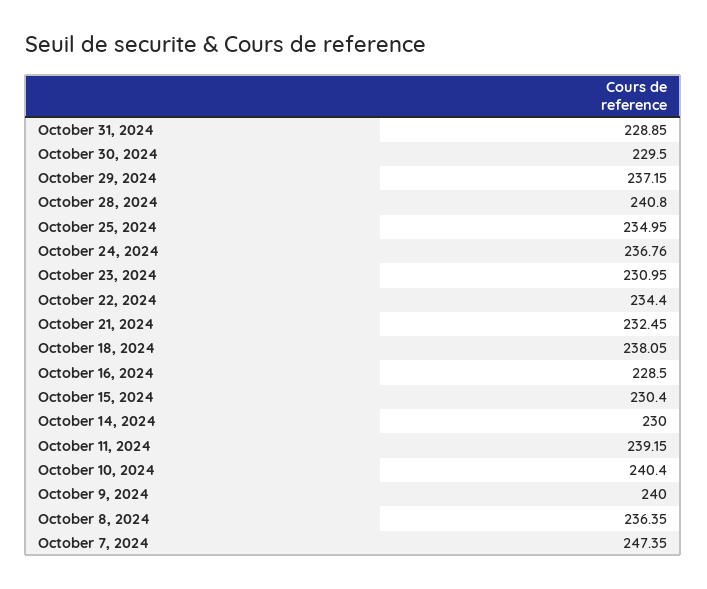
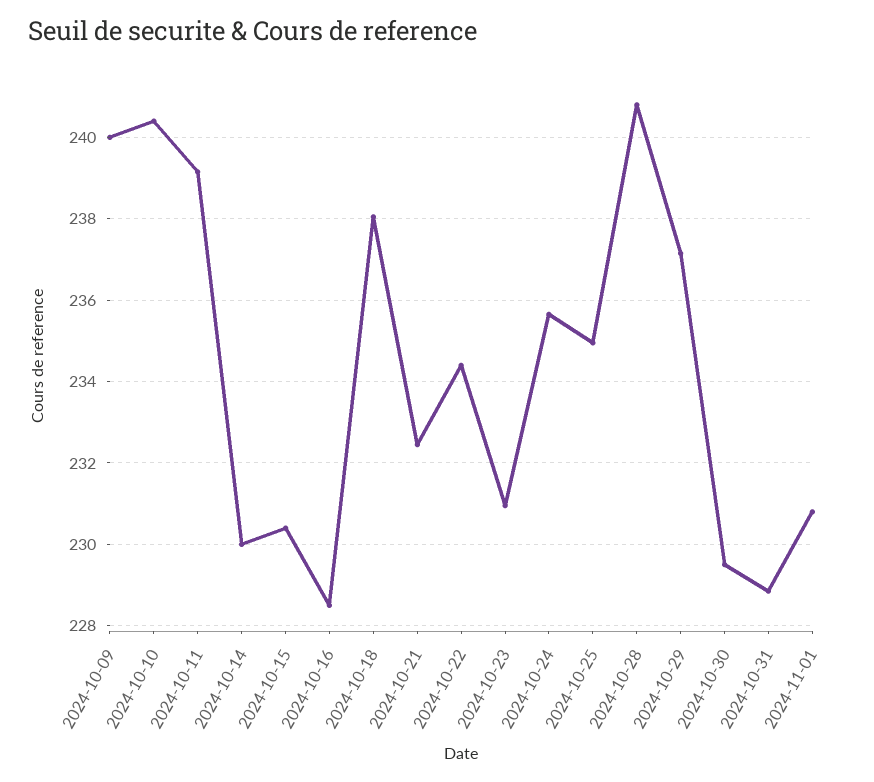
October 24, 2024: 236.76 -> 235.6
October 8, 2024: 236.35 -> none
October 7, 2024: 247.35 -> none
2024-11-01: none -> 230.8

